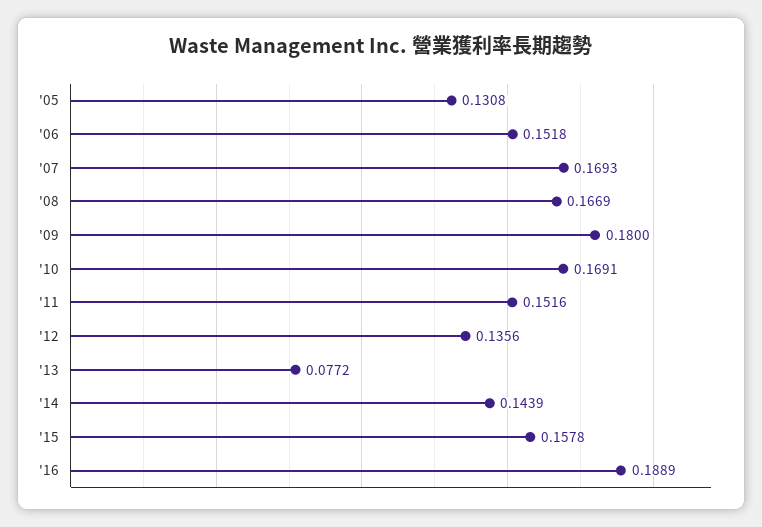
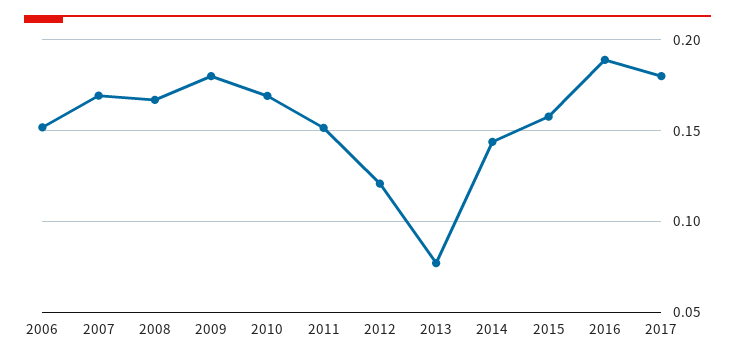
'05: 0.1308 -> none
'12: 0.1356 -> 0.12
2017: none -> 0.18

